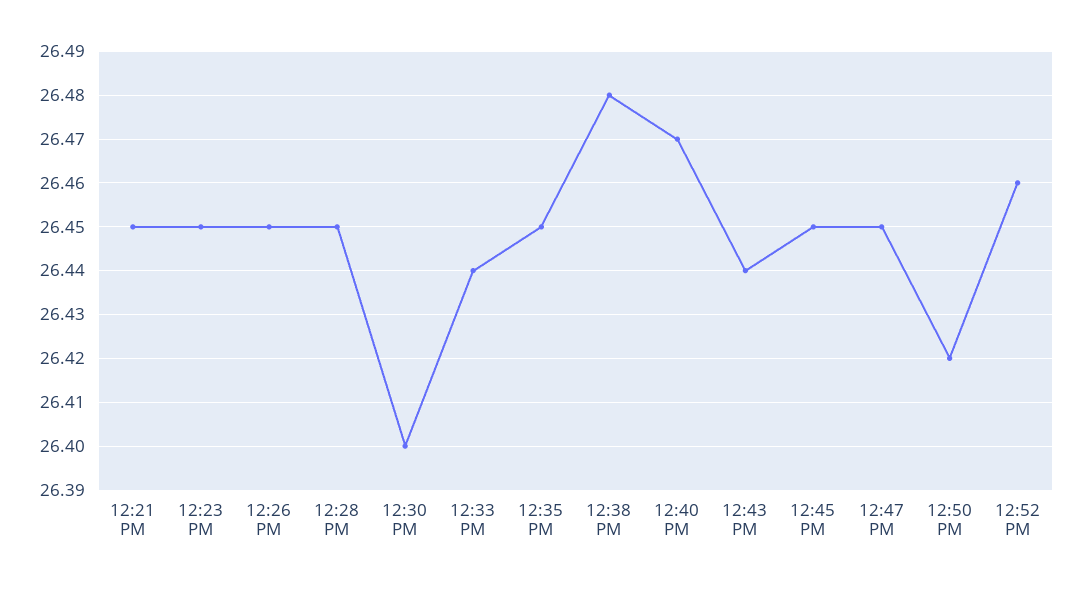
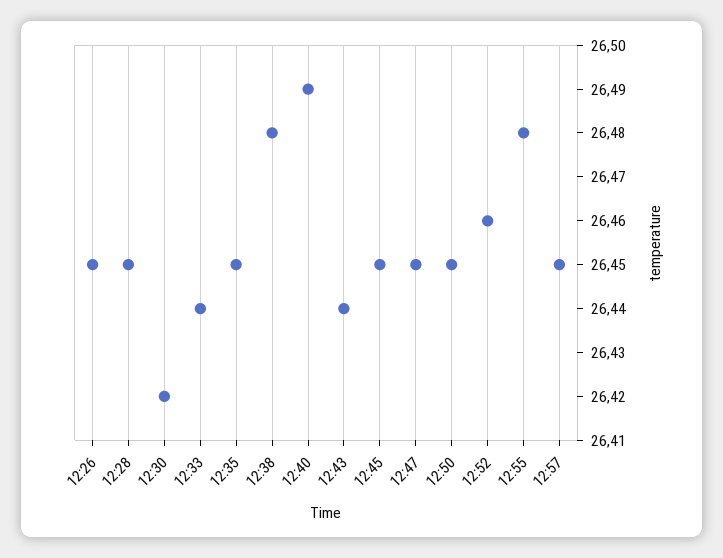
12:21 PM: 26.45 -> none
12:23 PM: 26.45 -> none
12:30 PM: 26.4 -> 26.42
12:40 PM: 26.47 -> 26.49
12:50 PM: 26.42 -> 26.45
12:55: none -> 26.48
12:57: none -> 26.45

